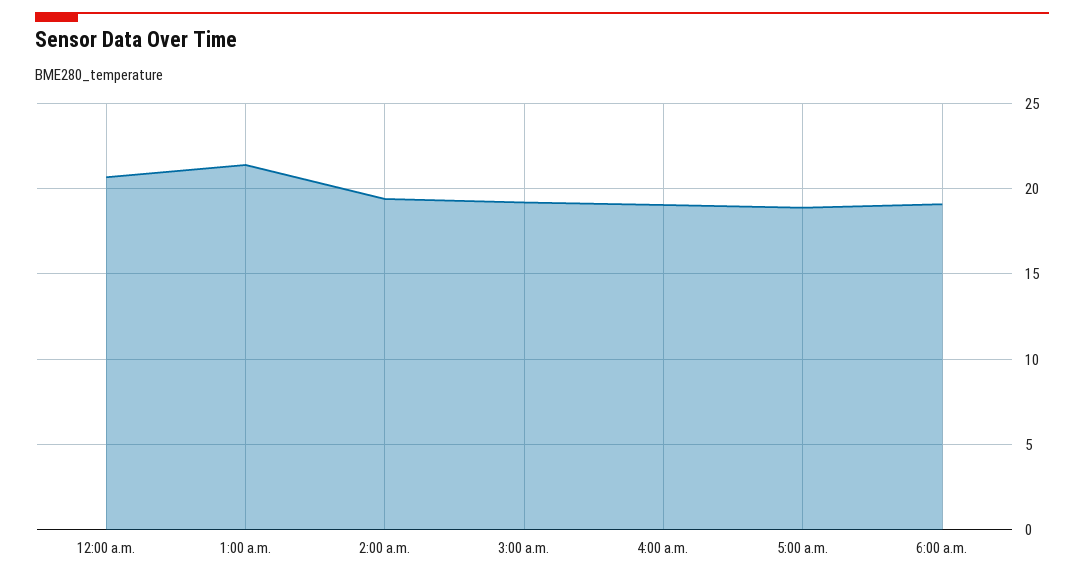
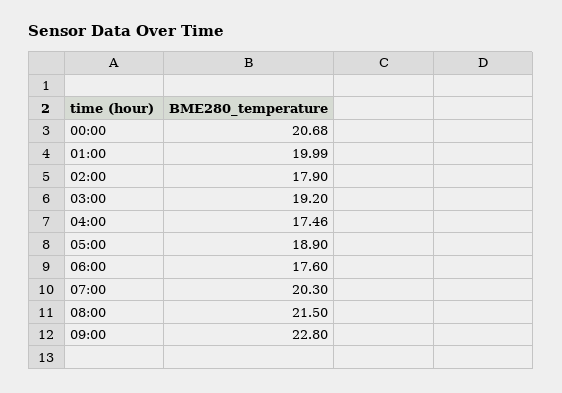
1:00 a.m.: 21.5 -> 19.99
2:00 a.m.: 19.5 -> 17.9
4:00 a.m.: 19 -> 17.46
6:00 a.m.: 19 -> 17.6
07:00: none -> 20.3
08:00: none -> 21.5
09:00: none -> 22.8

